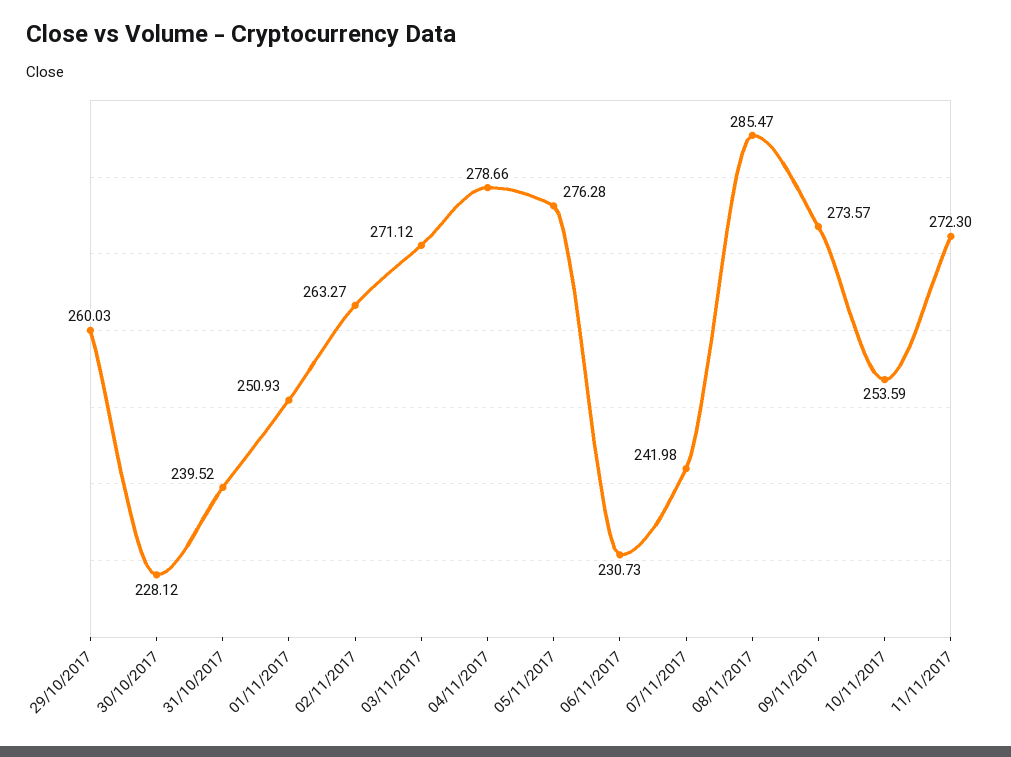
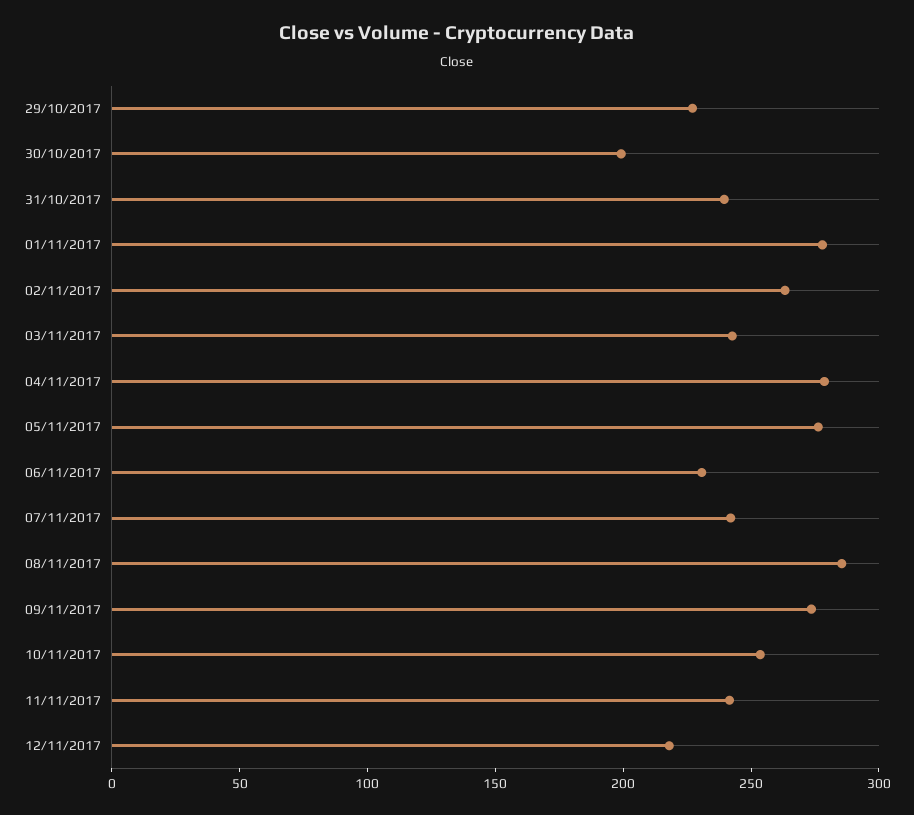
29/10/2017: 260.03 -> 230
30/10/2017: 228.12 -> 200
01/11/2017: 250.93 -> 280
03/11/2017: 271.12 -> 240
11/11/2017: 272.3 -> 240
12/11/2017: none -> 220

